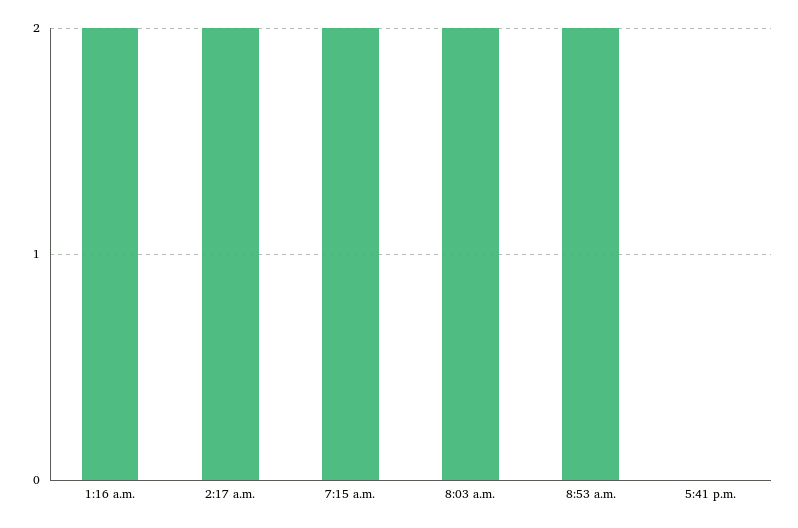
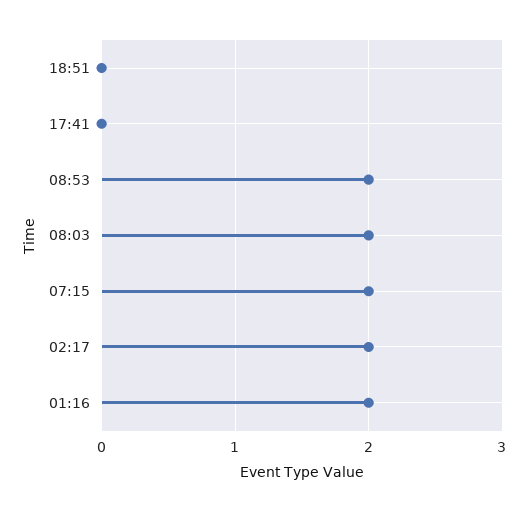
18:51: none -> 0

